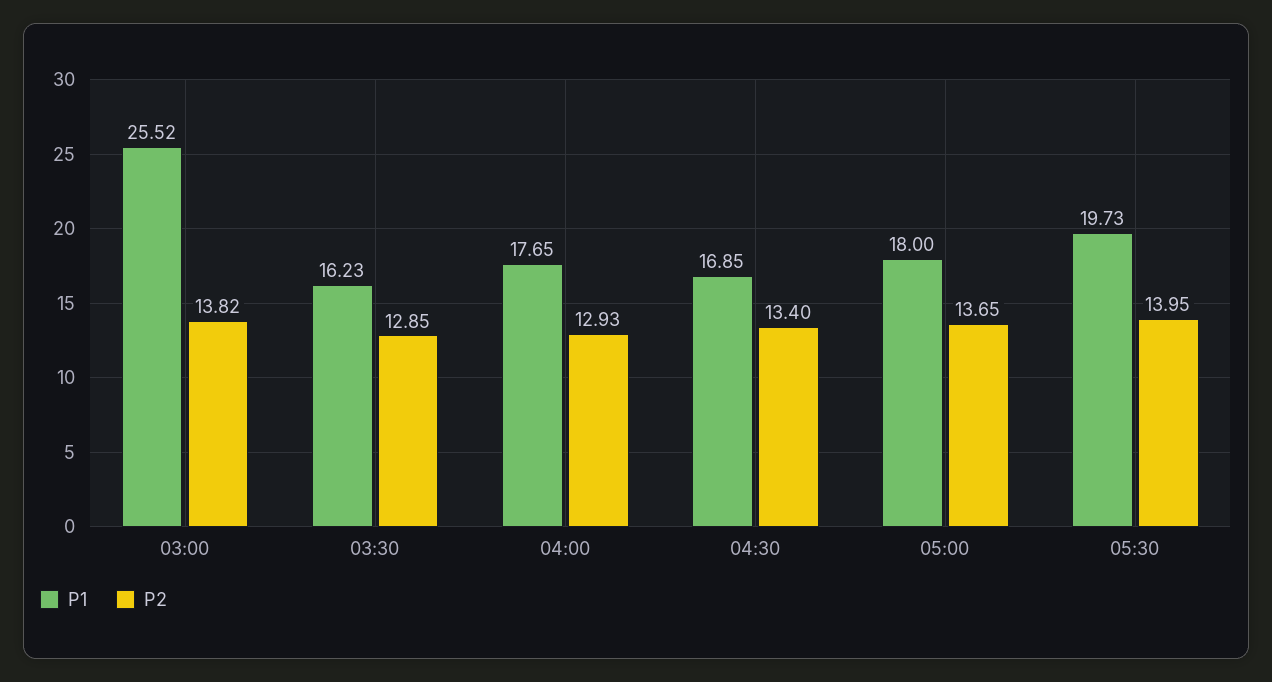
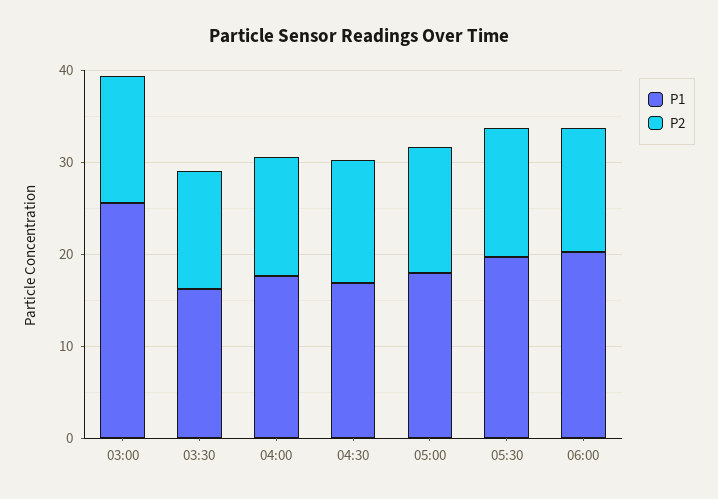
P1, 06:00: none -> 20
P2, 06:00: none -> 14

